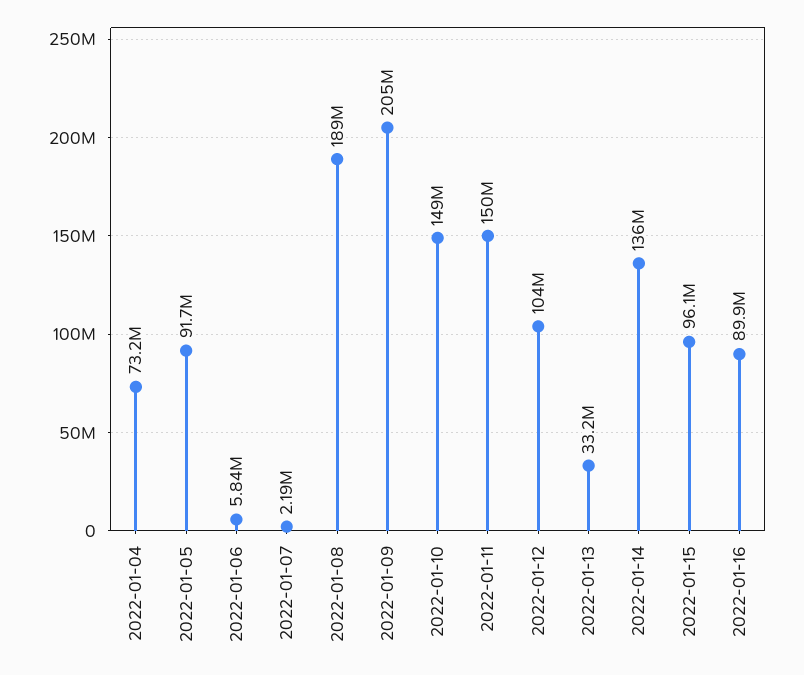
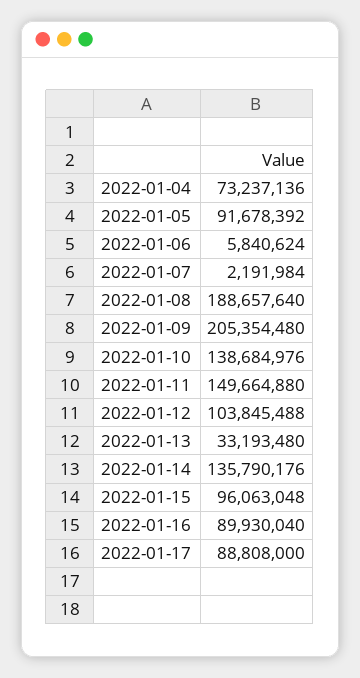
2022-01-10: 149000000 -> 138684976
2022-01-17: none -> 88808000

